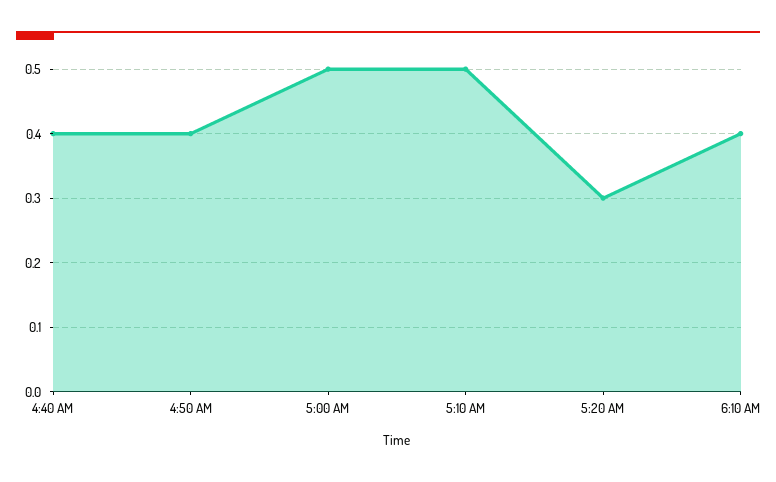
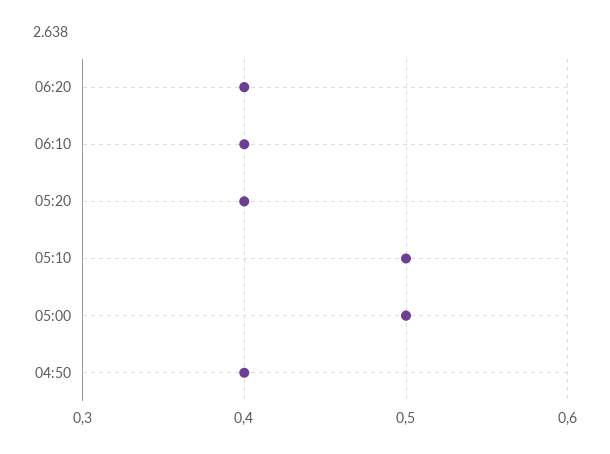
4:40 AM: 0.4 -> none
5:20 AM: 0.3 -> 0.4
06:20: none -> 0.4

